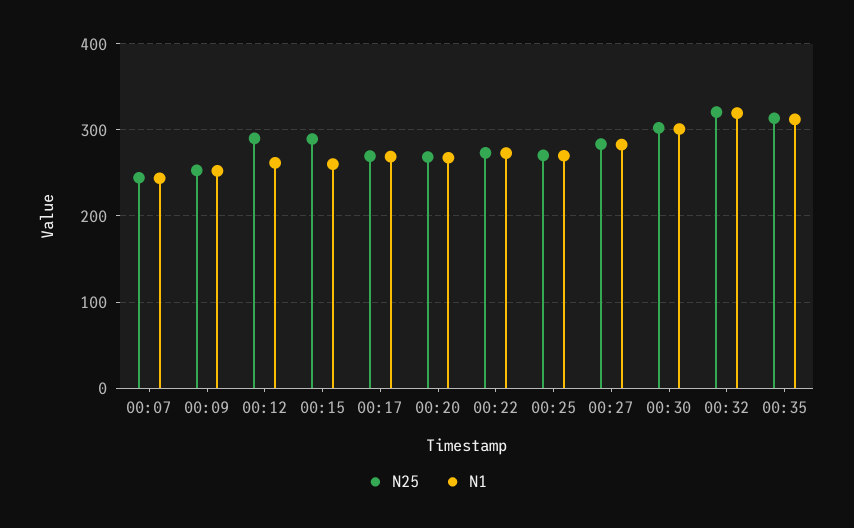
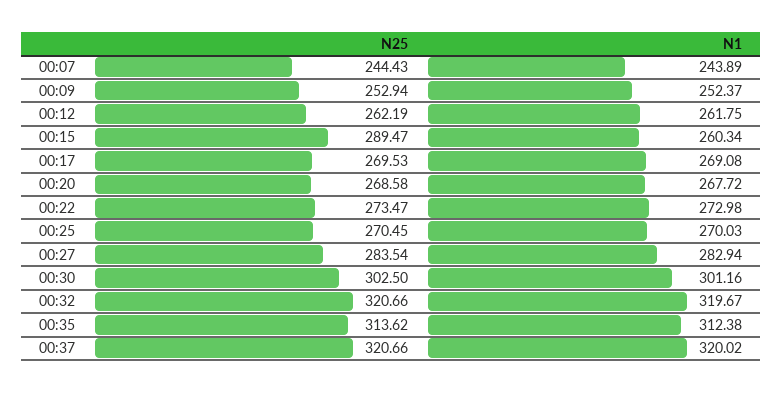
N25, 00:12: 290 -> 262.19
N25, 00:37: none -> 320.66
N1, 00:37: none -> 320.02

